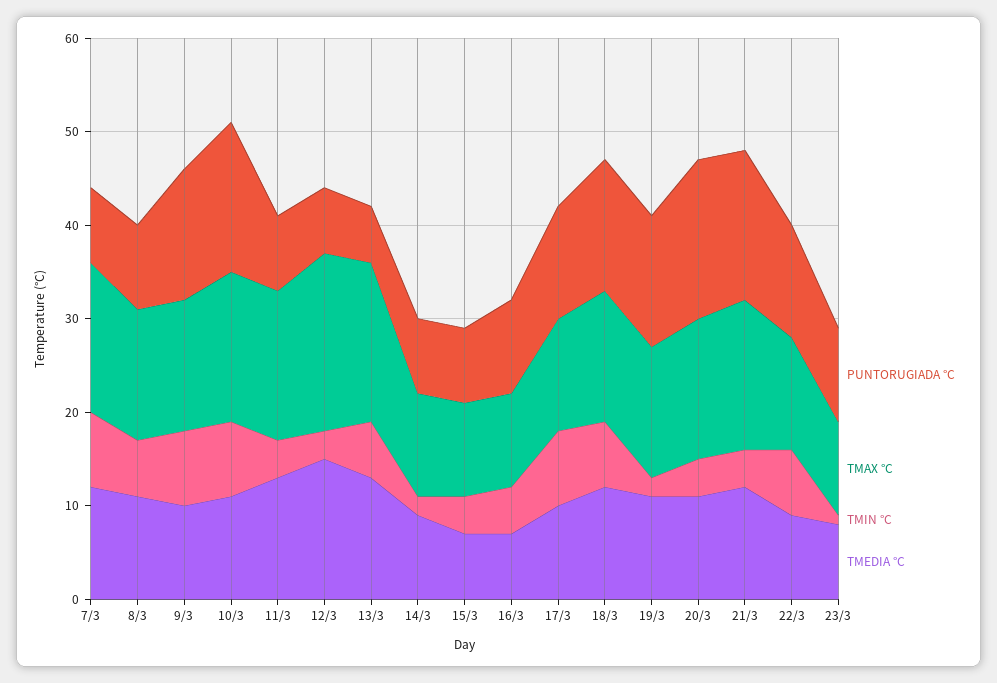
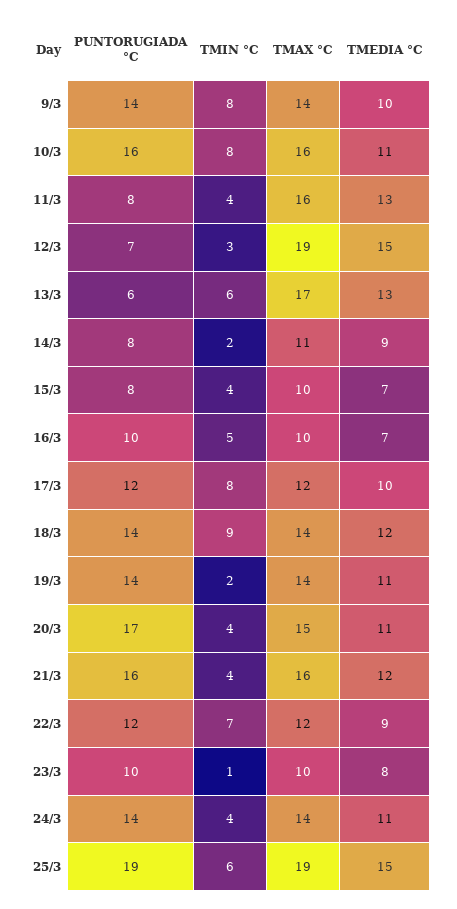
PUNTORUGIADA °C, 7/3: 8 -> none
TMAX °C, 7/3: 16 -> none
TMIN °C, 7/3: 8 -> none
TMEDIA °C, 7/3: 12 -> none
PUNTORUGIADA °C, 8/3: 9 -> none
TMAX °C, 8/3: 14 -> none
TMIN °C, 8/3: 6 -> none
TMEDIA °C, 8/3: 11 -> none
TMIN °C, 18/3: 7 -> 9
PUNTORUGIADA °C, 24/3: none -> 14
TMIN °C, 24/3: none -> 4
TMAX °C, 24/3: none -> 14
TMEDIA °C, 24/3: none -> 11
PUNTORUGIADA °C, 25/3: none -> 19
TMIN °C, 25/3: none -> 6
TMAX °C, 25/3: none -> 19
TMEDIA °C, 25/3: none -> 15

